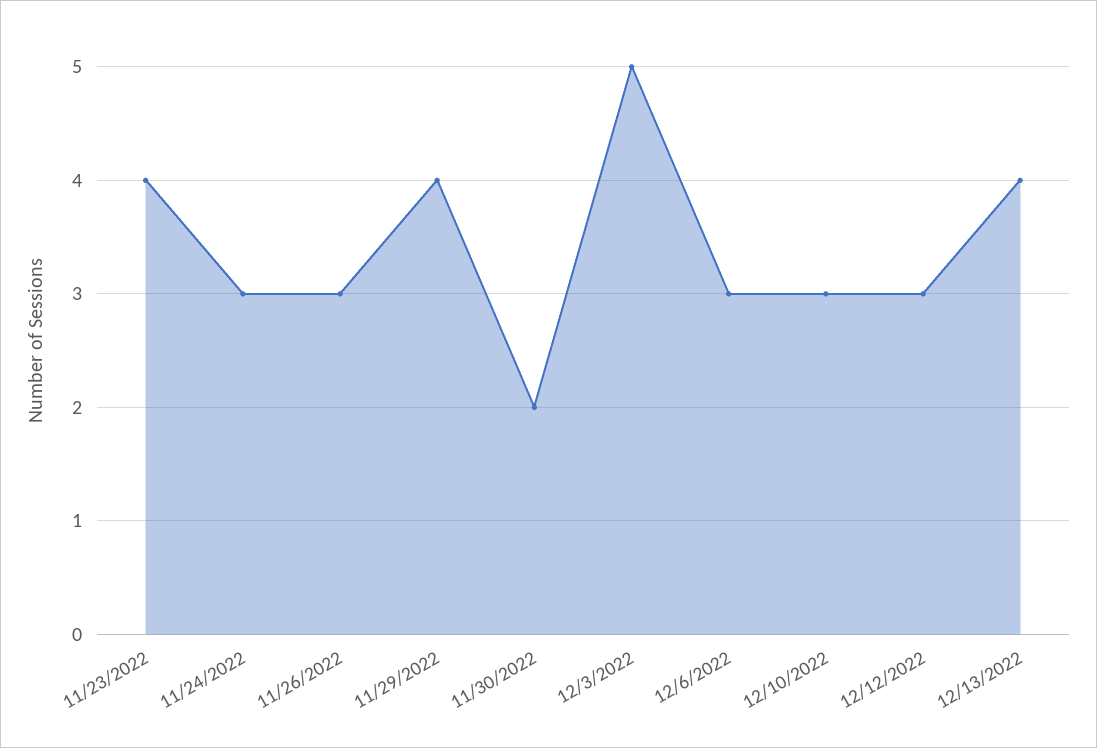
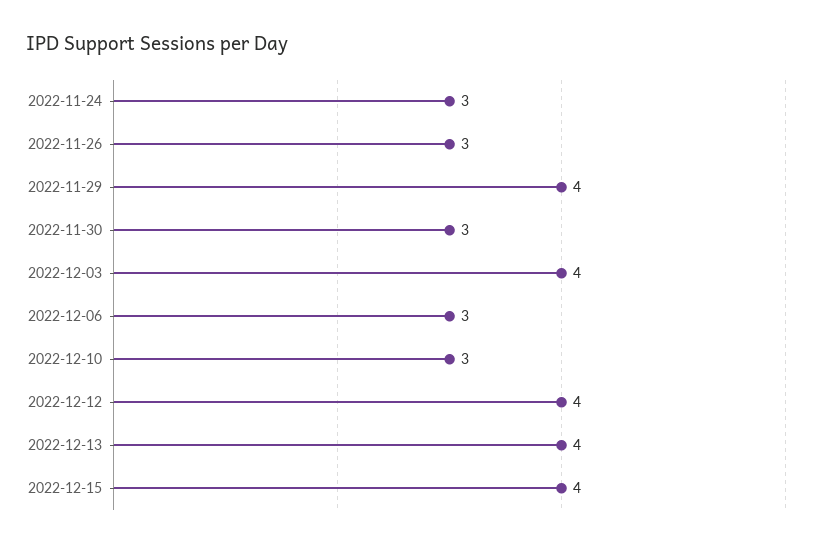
11/23/2022: 4 -> none
11/30/2022: 2 -> 3
12/3/2022: 5 -> 4
12/12/2022: 3 -> 4
2022-12-15: none -> 4

